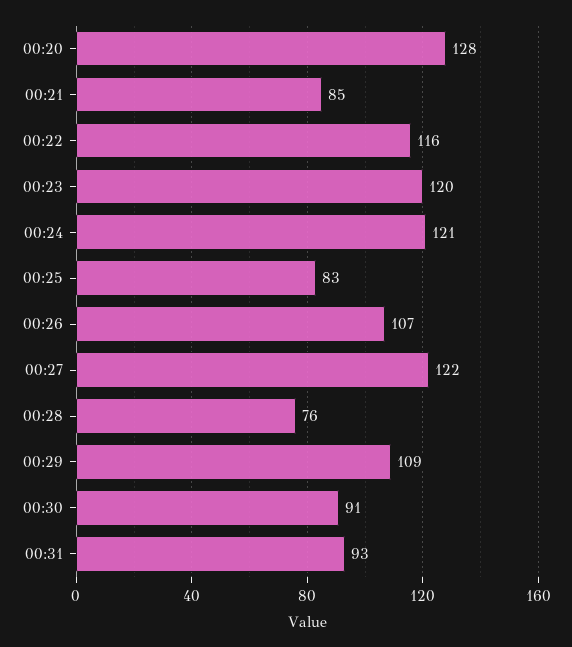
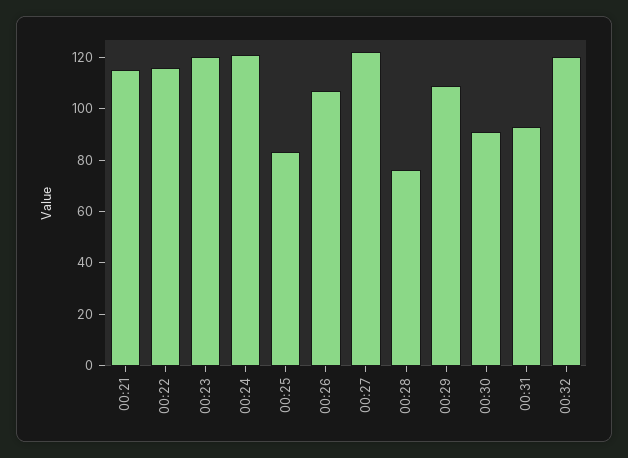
00:20: 128 -> none
00:21: 85 -> 115
00:32: none -> 120

